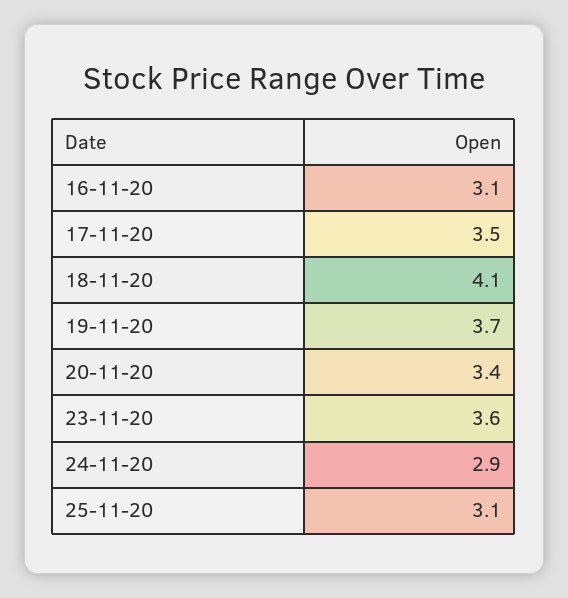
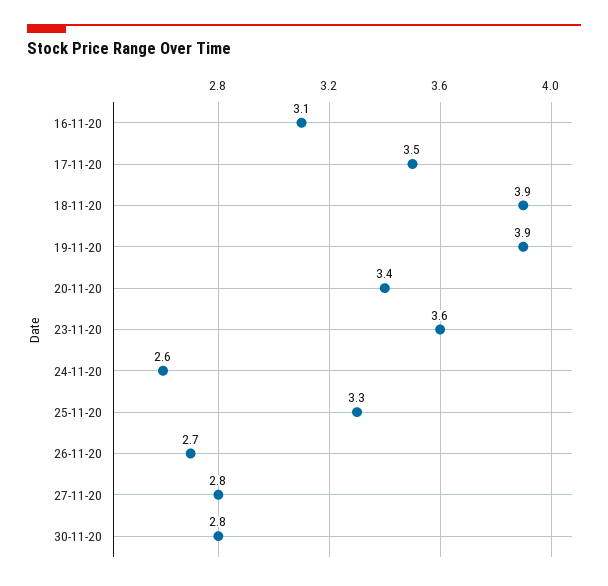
18-11-20: 4.1 -> 3.9
19-11-20: 3.7 -> 3.9
24-11-20: 2.9 -> 2.6
25-11-20: 3.1 -> 3.3
26-11-20: none -> 2.7
27-11-20: none -> 2.8
30-11-20: none -> 2.8

